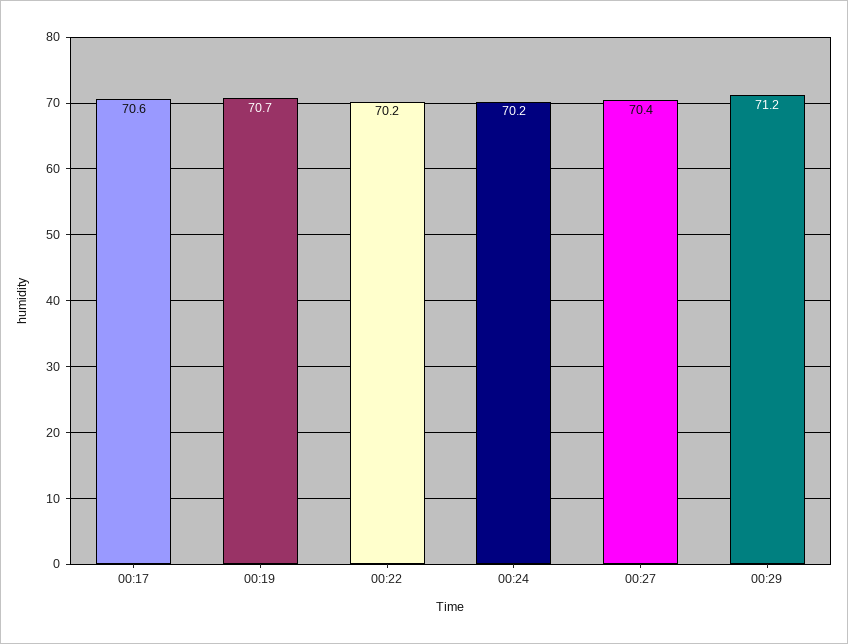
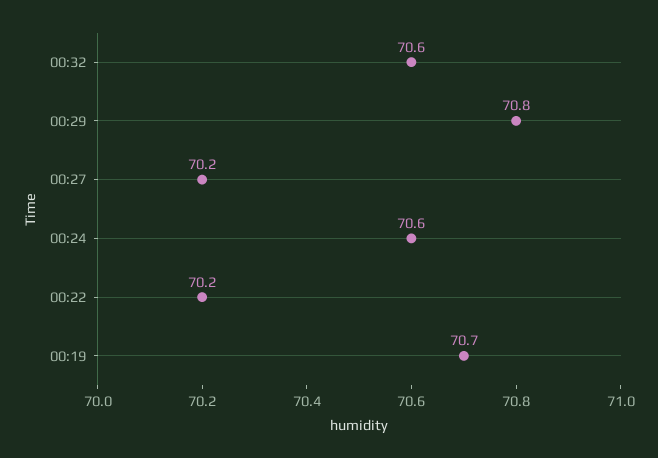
00:17: 70.6 -> none
00:24: 70.2 -> 70.6
00:27: 70.4 -> 70.2
00:29: 71.2 -> 70.8
00:32: none -> 70.6

